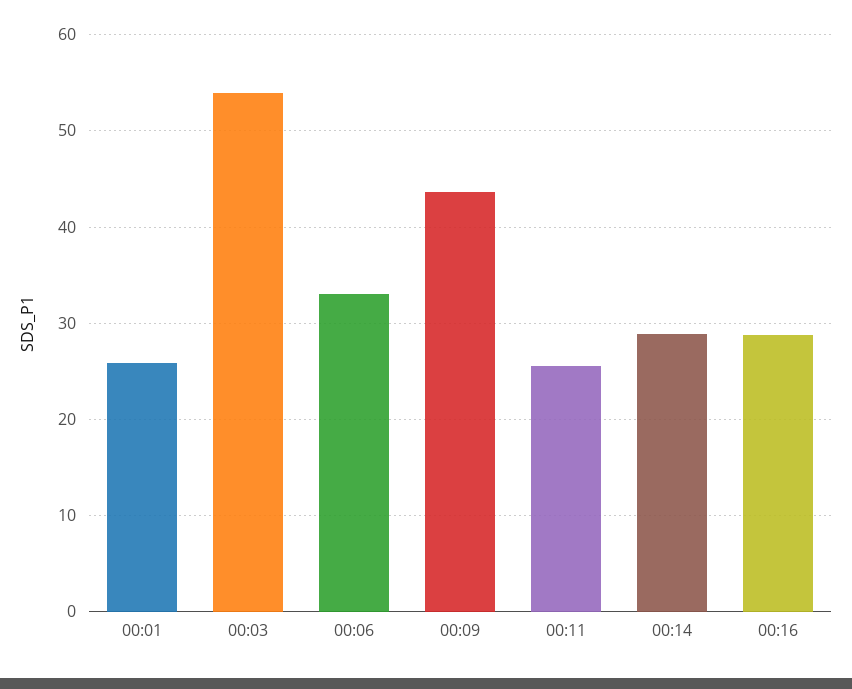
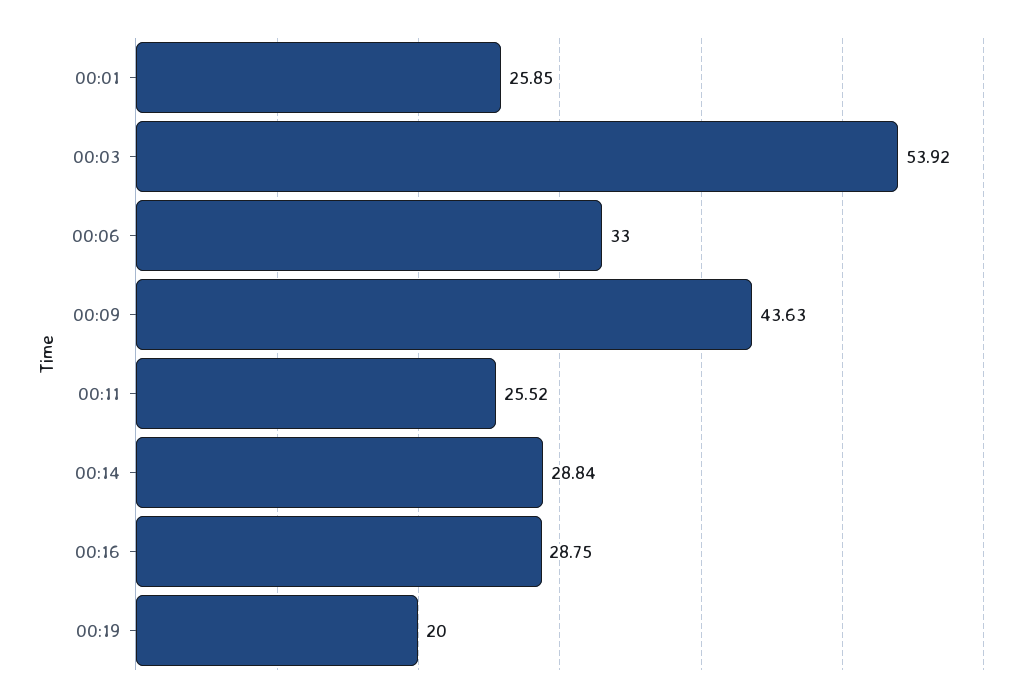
00:19: none -> 20

